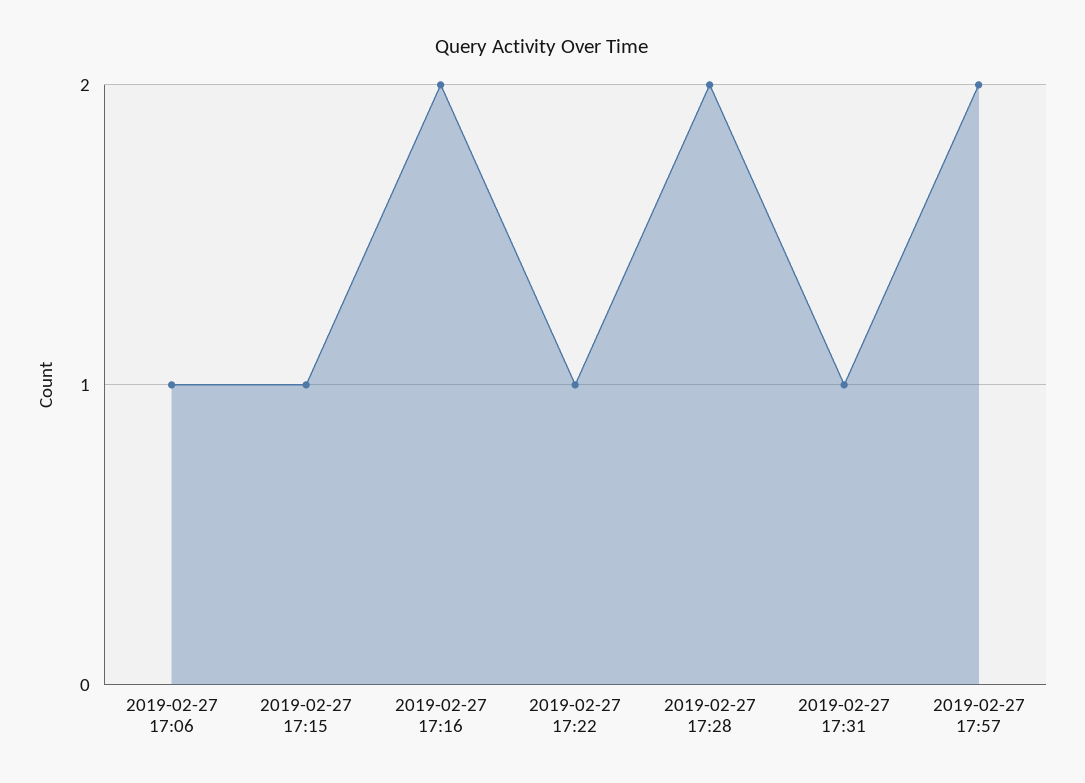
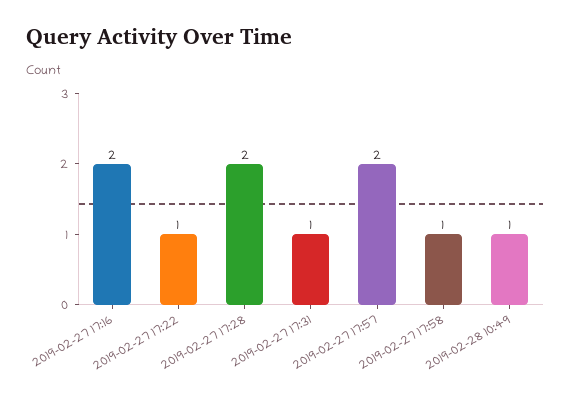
2019-02-27 17:06: 1 -> none
2019-02-27 17:15: 1 -> none
2019-02-27 17:58: none -> 1
2019-02-28 10:49: none -> 1

